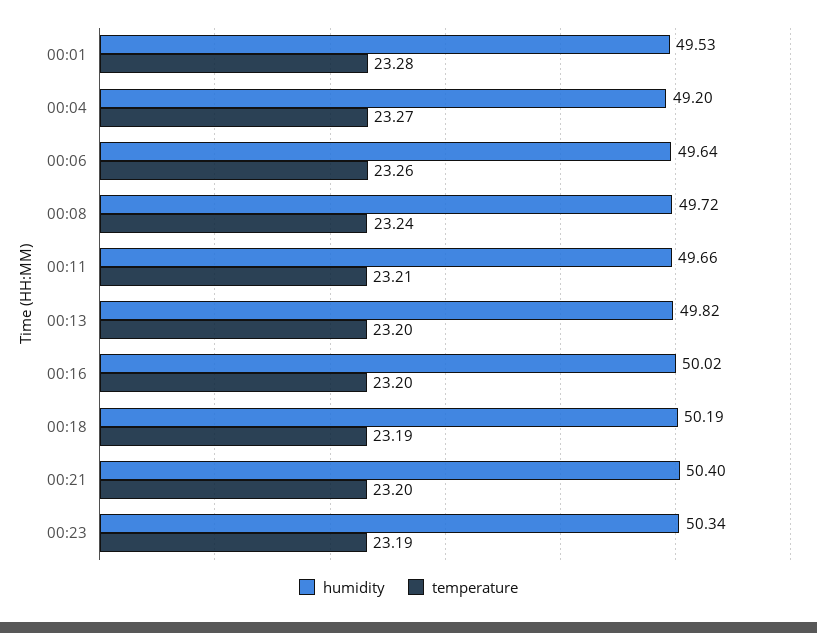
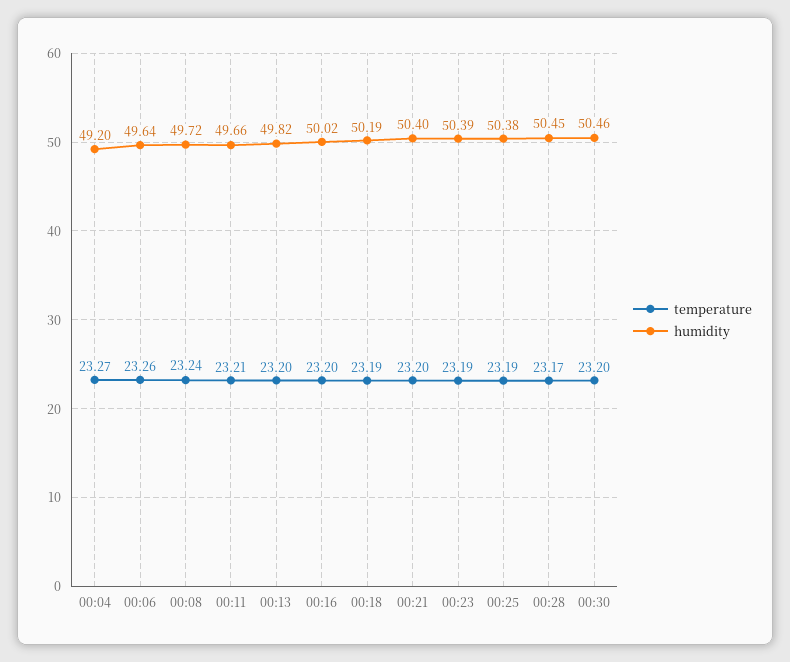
humidity, 00:01: 49.53 -> none
temperature, 00:01: 23.28 -> none
humidity, 00:23: 50.34 -> 50.39
temperature, 00:25: none -> 23.19
humidity, 00:25: none -> 50.38
temperature, 00:28: none -> 23.17
humidity, 00:28: none -> 50.45
temperature, 00:30: none -> 23.2
humidity, 00:30: none -> 50.46

